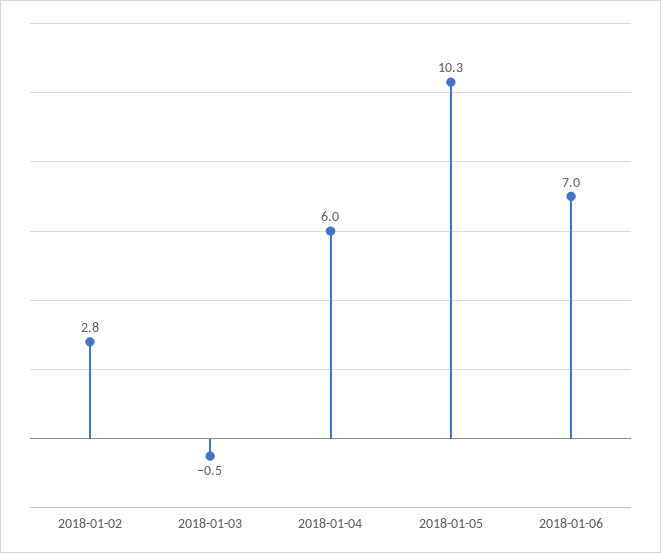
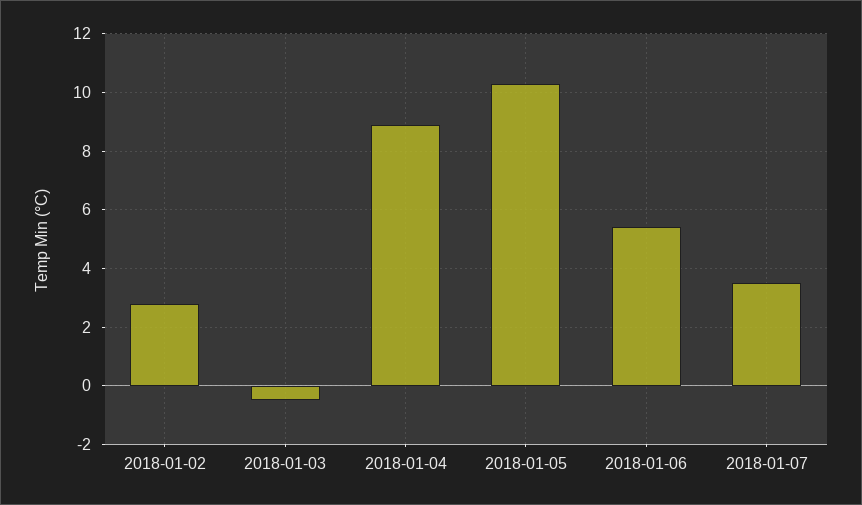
2018-01-04: 6 -> 9
2018-01-06: 7 -> 5.5
2018-01-07: none -> 3.5

